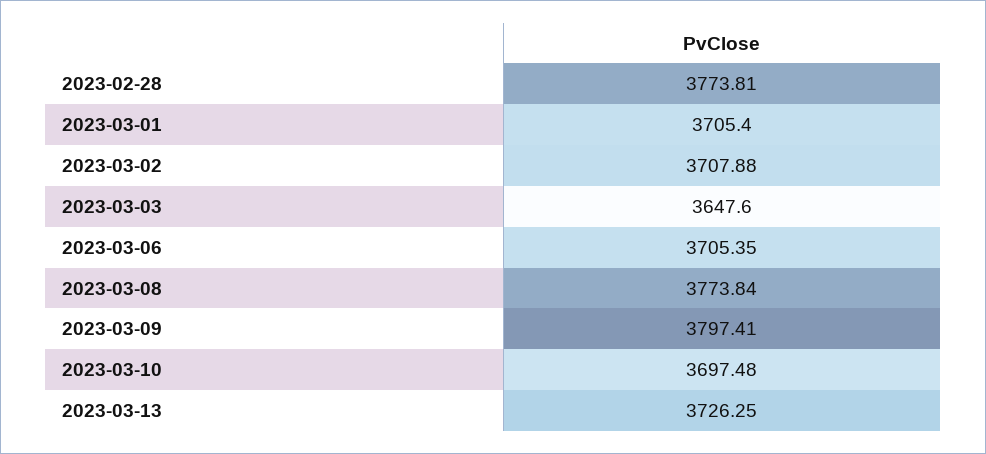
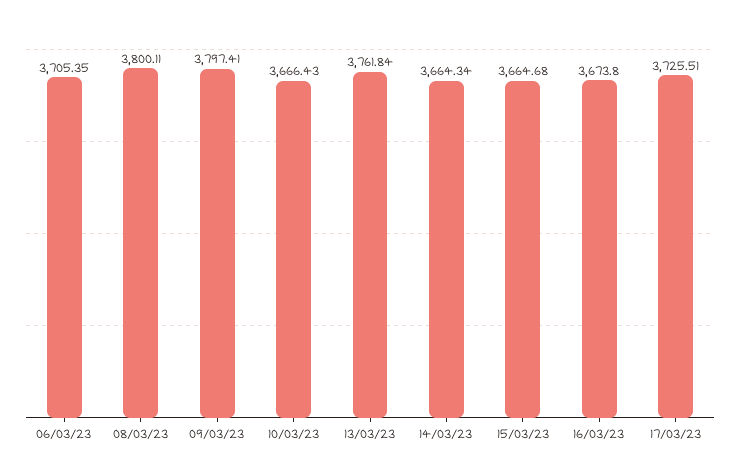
2023-02-28: 3773.81 -> none
2023-03-01: 3705.4 -> none
2023-03-02: 3707.88 -> none
2023-03-03: 3647.6 -> none
2023-03-08: 3773.84 -> 3800.11
2023-03-10: 3697.48 -> 3666.43
2023-03-13: 3726.25 -> 3761.84
14/03/23: none -> 3664.34
15/03/23: none -> 3664.68
16/03/23: none -> 3673.8
17/03/23: none -> 3725.51

